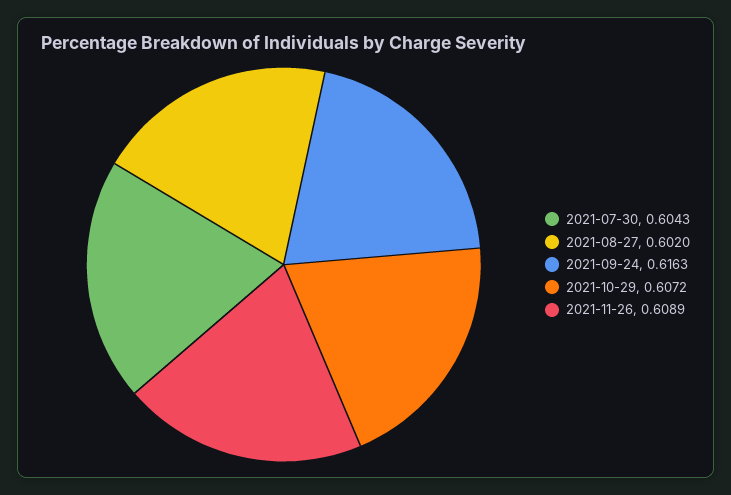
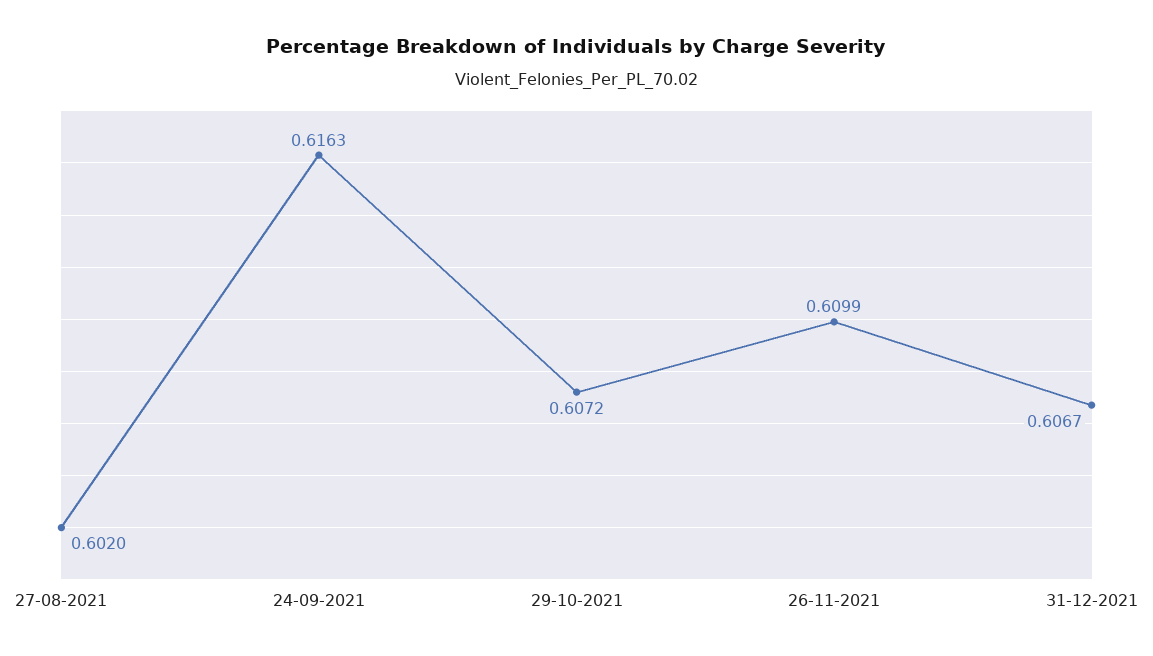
2021-07-30: 0.6043 -> none
2021-11-26: 0.6089 -> 0.6099
31-12-2021: none -> 0.6067

